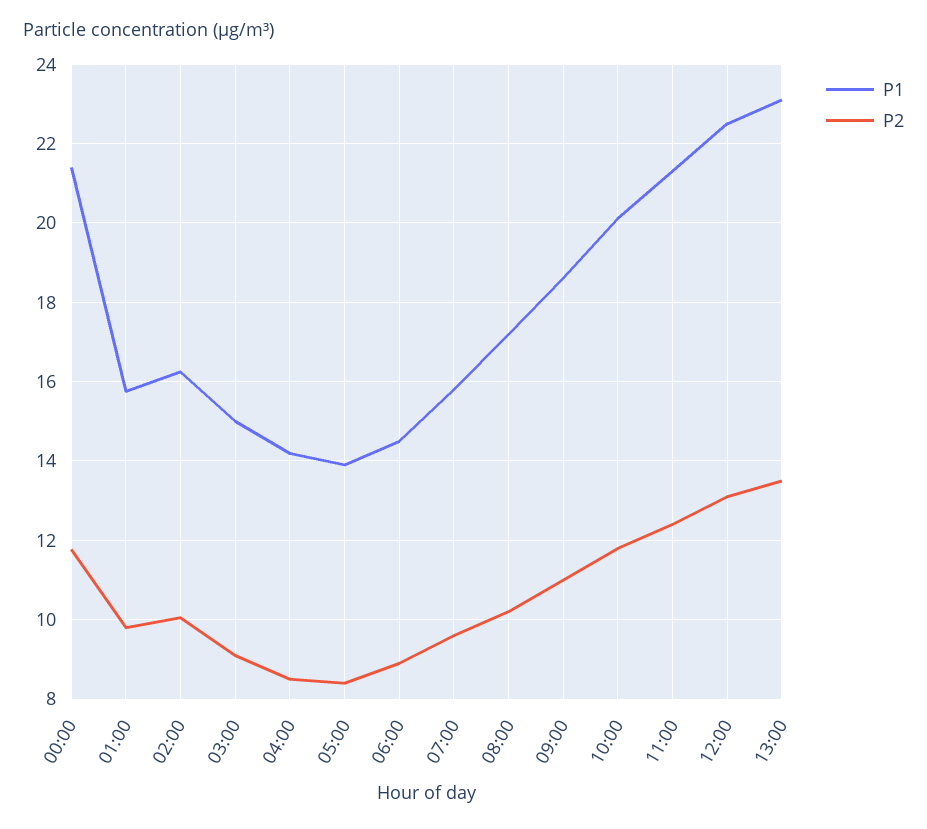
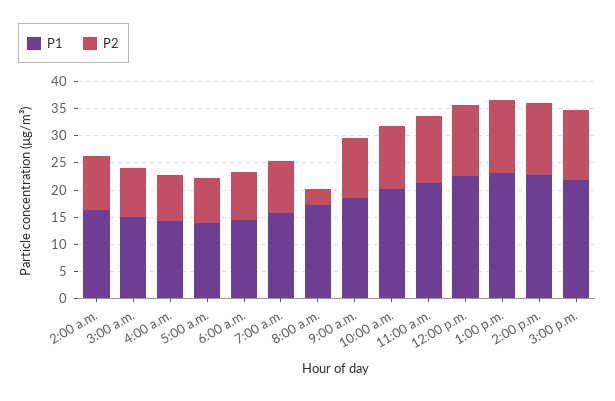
P1, 00:00: 21.4 -> none
P2, 00:00: 11.8 -> none
P1, 01:00: 15.8 -> none
P2, 01:00: 9.8 -> none
P2, 08:00: 10.2 -> 2.5
P1, 2:00 p.m.: none -> 22.5
P2, 2:00 p.m.: none -> 12.5
P1, 3:00 p.m.: none -> 22.5
P2, 3:00 p.m.: none -> 12.5

